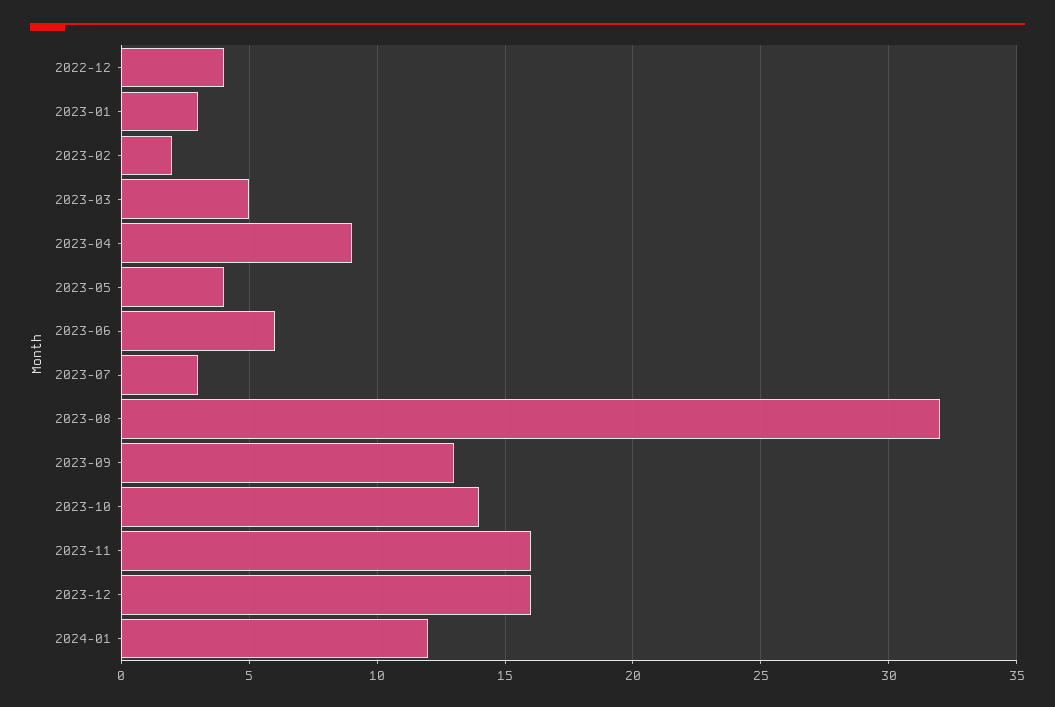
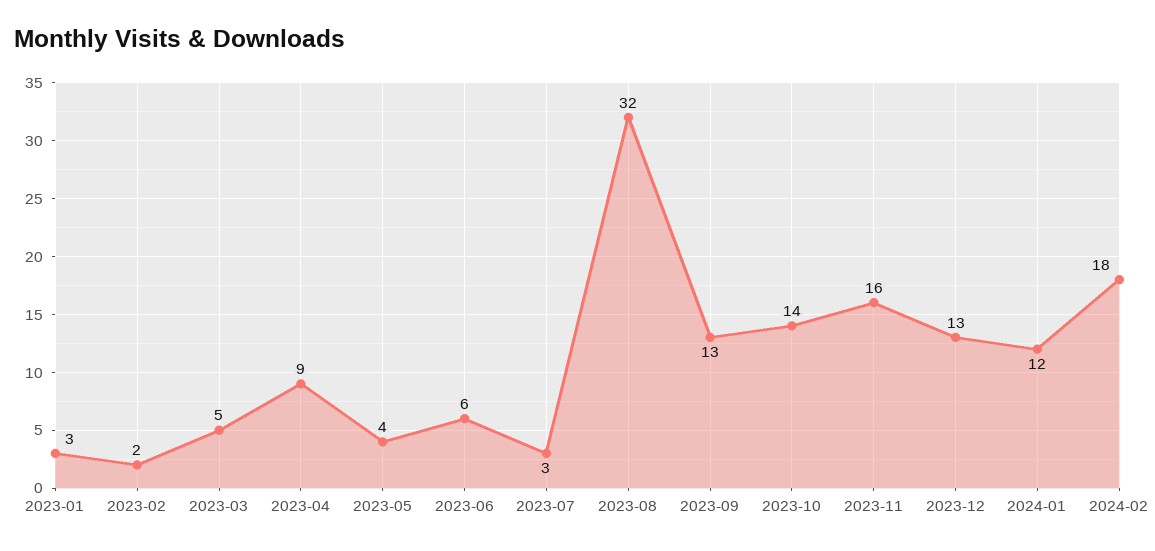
2022-12: 4 -> none
2023-12: 16 -> 13
2024-02: none -> 18

